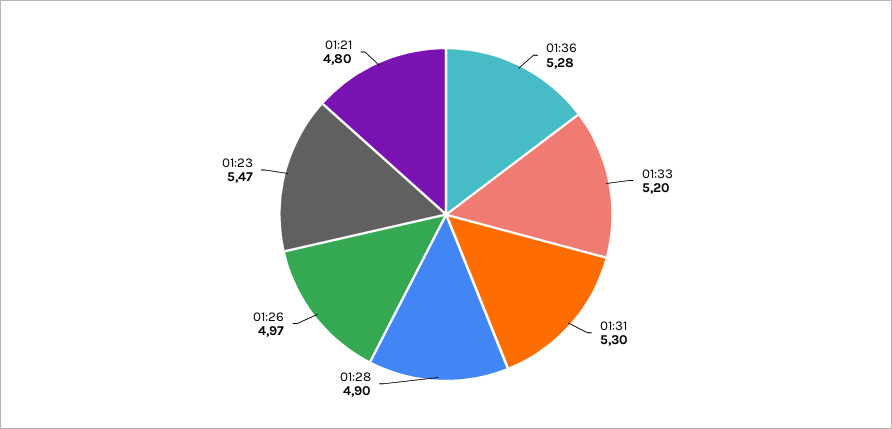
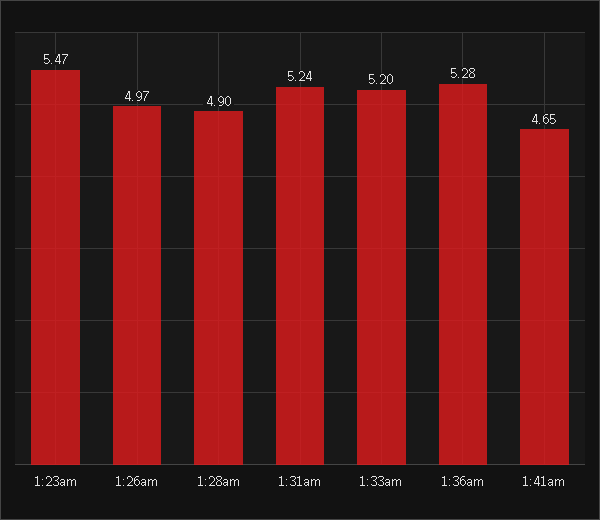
01:31: 5.3 -> 5.24
01:21: 4.8 -> none
1:41am: none -> 4.65

